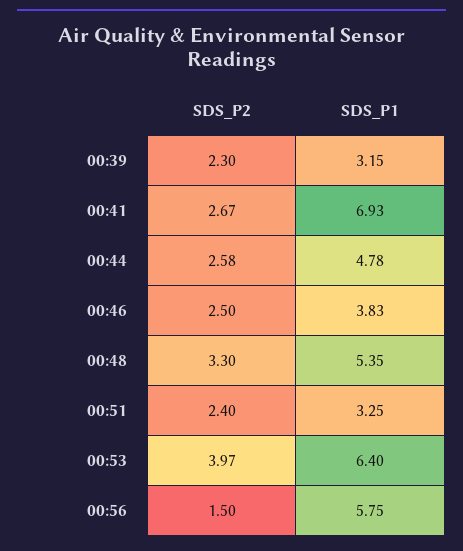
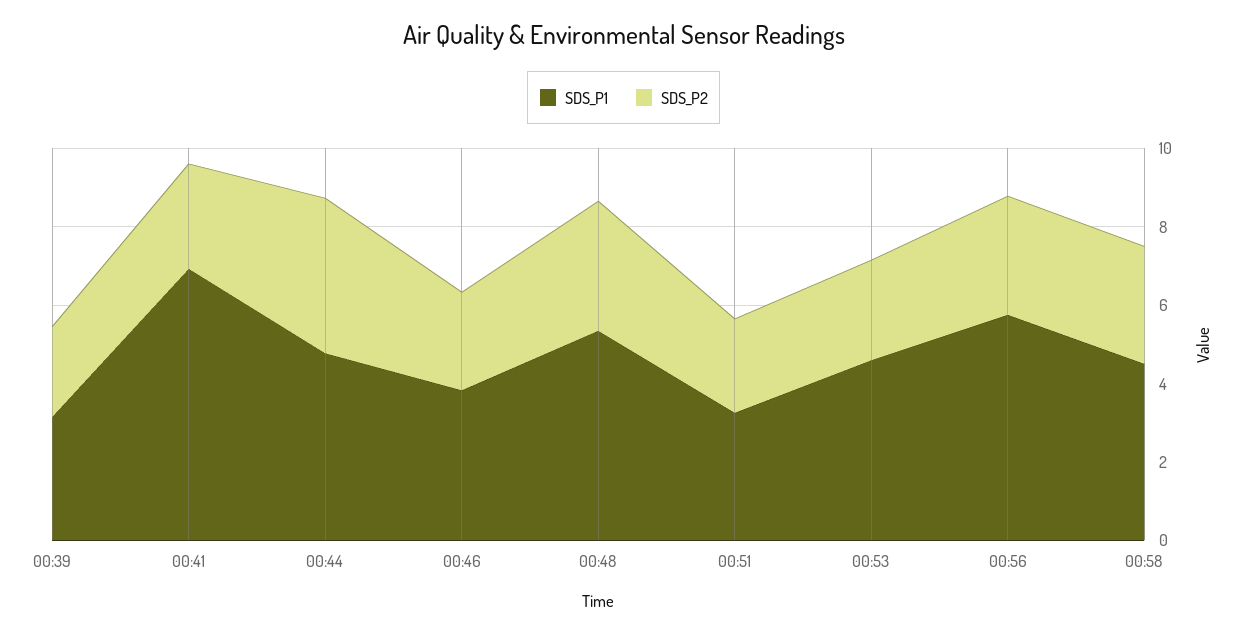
SDS_P2, 00:44: 2.58 -> 4
SDS_P2, 00:53: 3.97 -> 2.5
SDS_P1, 00:53: 6.4 -> 4.5
SDS_P2, 00:56: 1.5 -> 3
SDS_P1, 00:58: none -> 4.5
SDS_P2, 00:58: none -> 3

